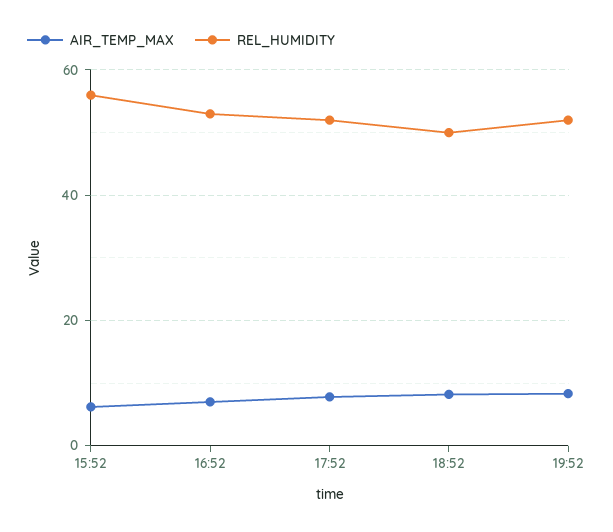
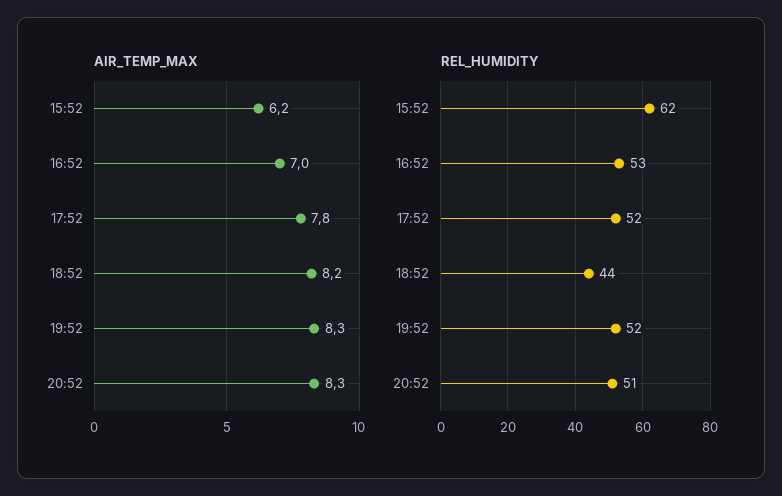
REL_HUMIDITY, 15:52: 56 -> 62
REL_HUMIDITY, 18:52: 50 -> 44
AIR_TEMP_MAX, 20:52: none -> 8.3
REL_HUMIDITY, 20:52: none -> 51

